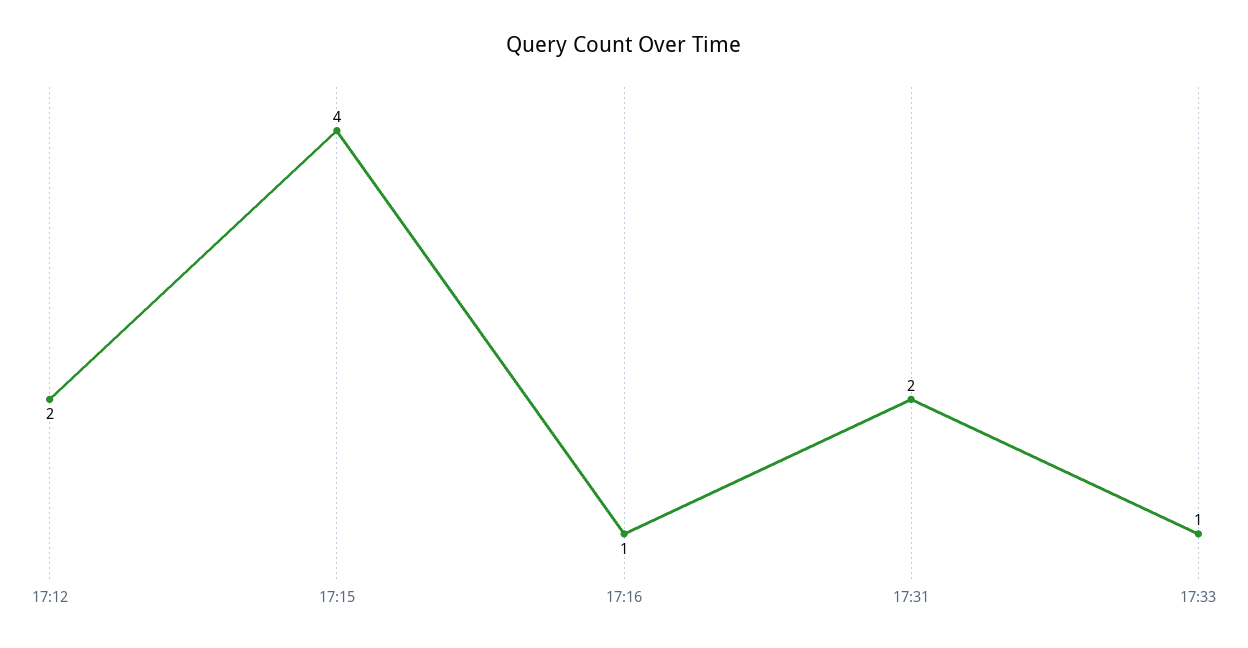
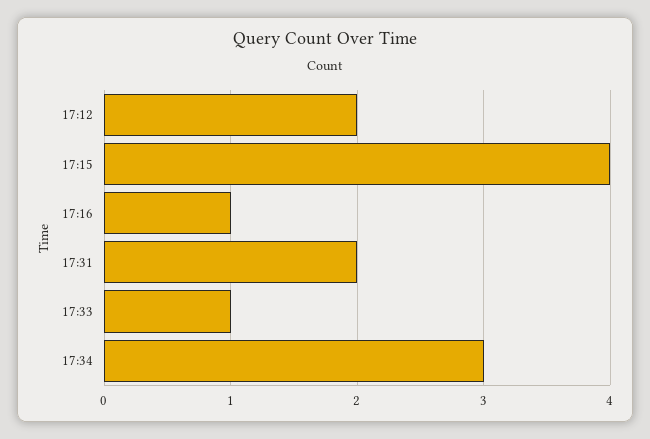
17:34: none -> 3

